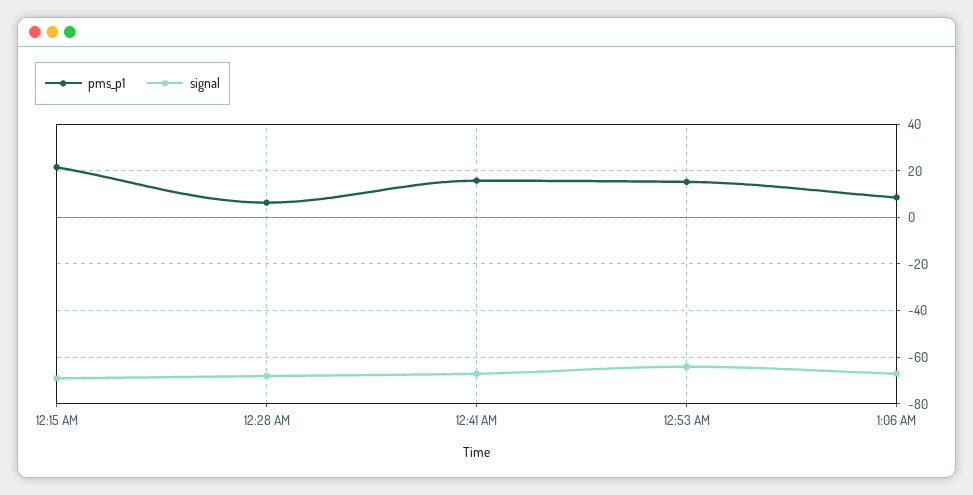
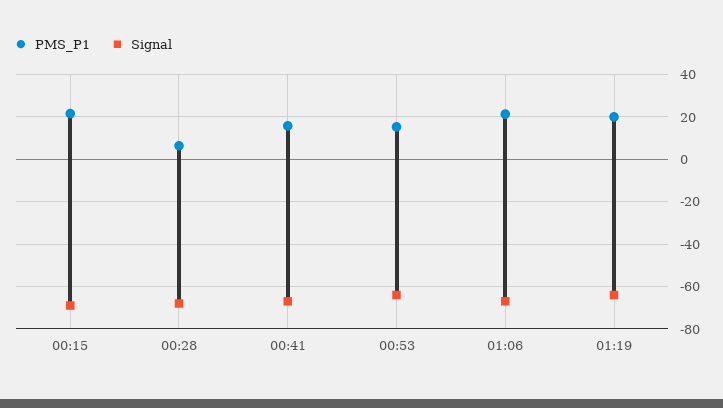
pms_p1, 1:06 AM: 10 -> 20
pms_p1, 01:19: none -> 20
signal, 01:19: none -> -65

